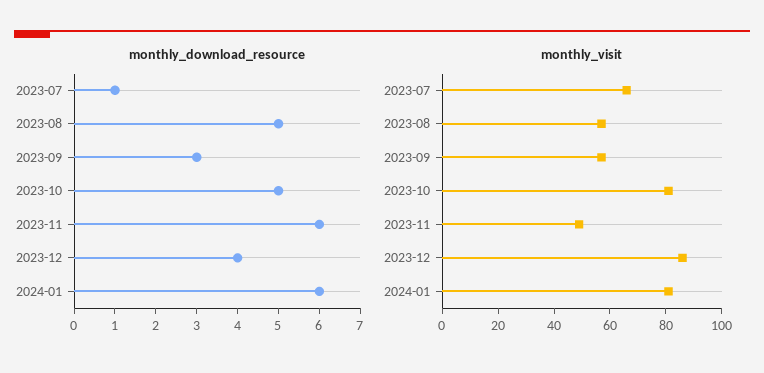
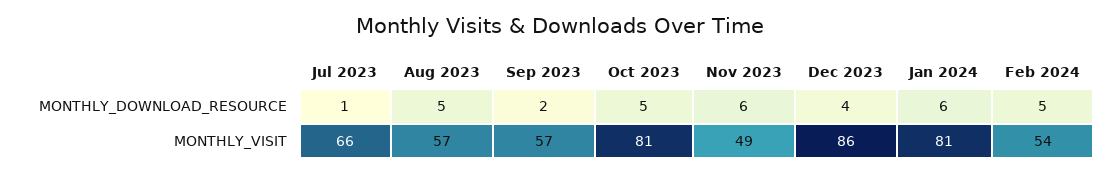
monthly_download_resource, 2023-09: 3 -> 2
monthly_download_resource, Feb 2024: none -> 5
monthly_visit, Feb 2024: none -> 54

